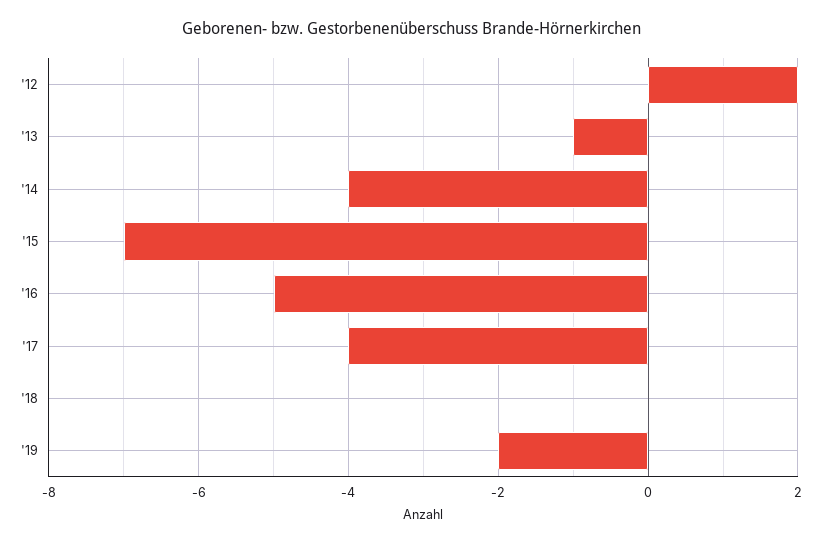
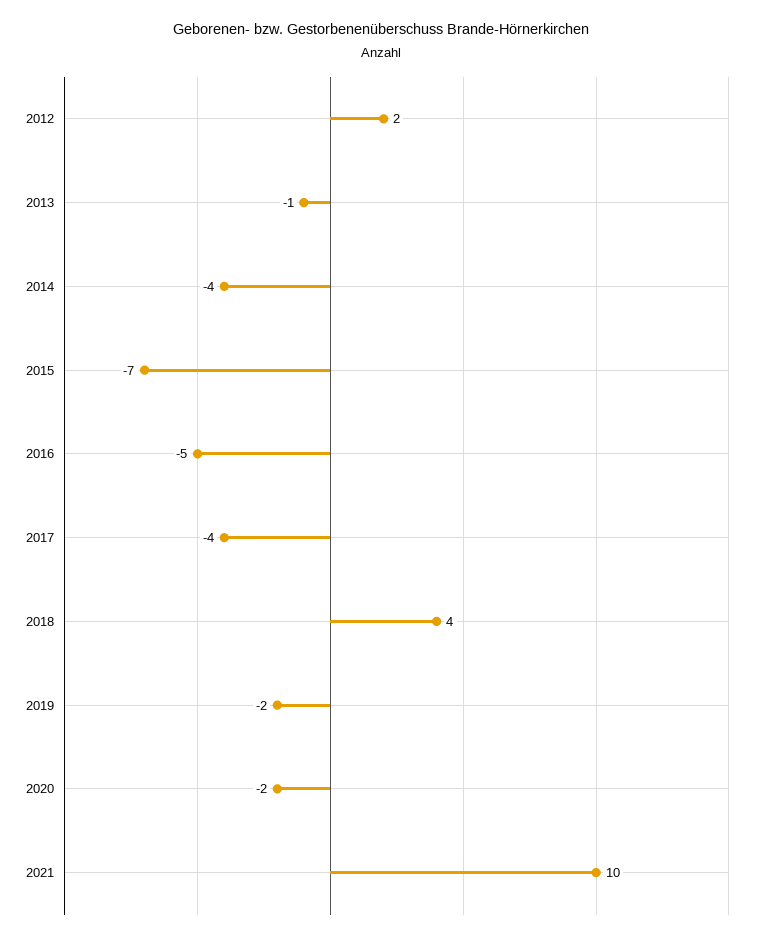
'18: 0 -> 4
2020: none -> -2
2021: none -> 10

